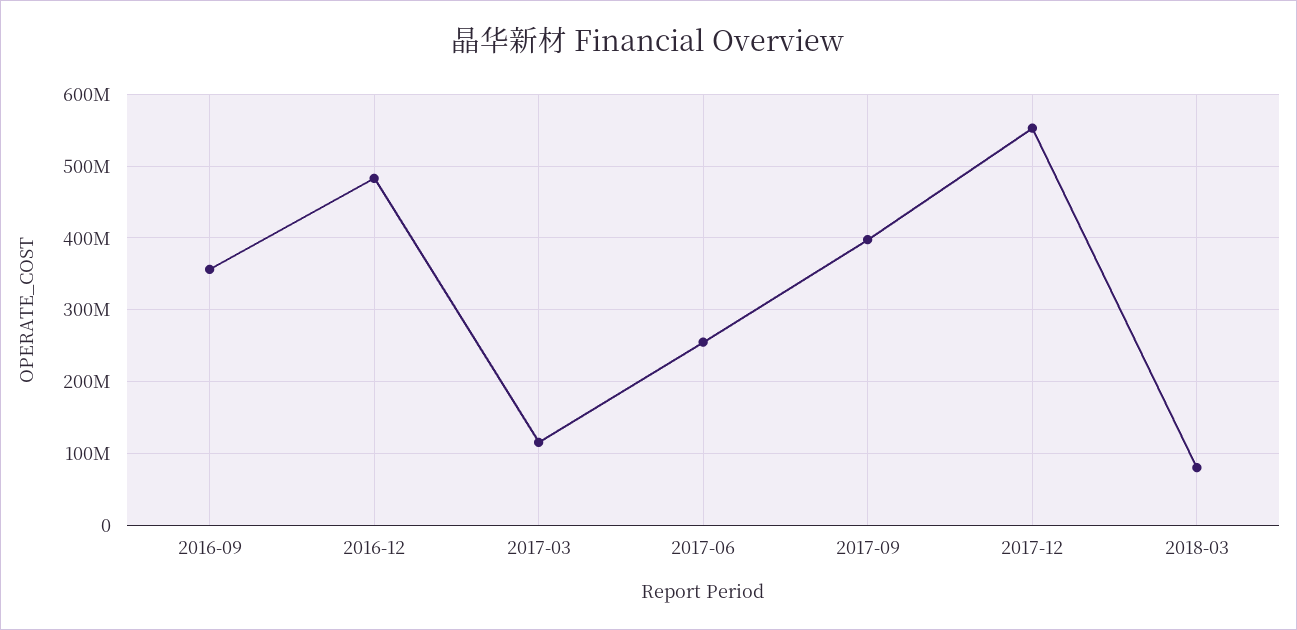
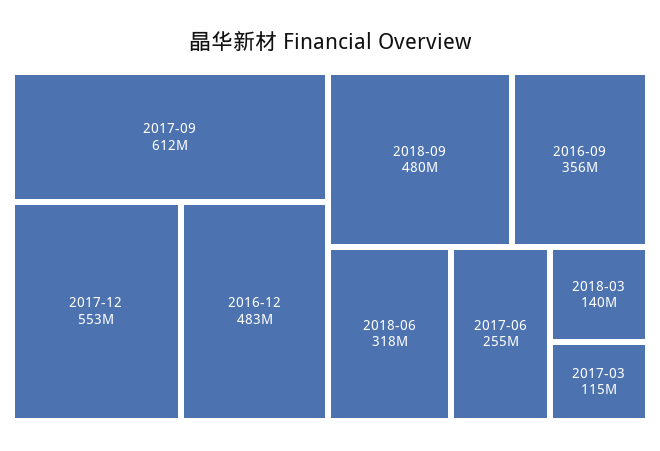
2017-09: 400000000 -> 612000000
2018-03: 80000000 -> 140000000
2018-09: none -> 480000000
2018-06: none -> 318000000

